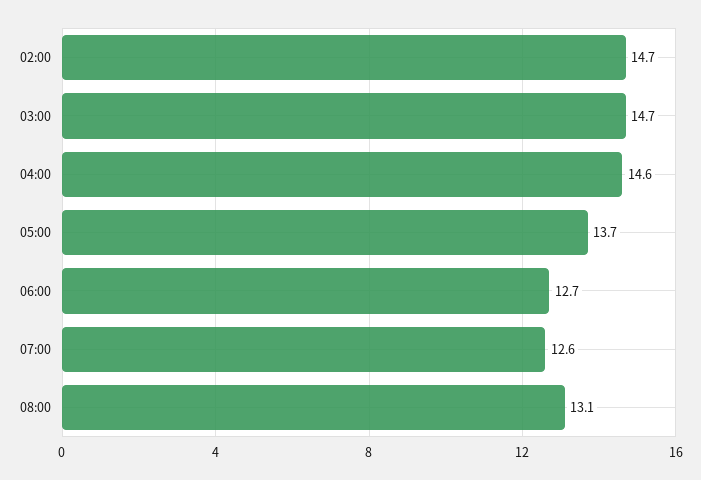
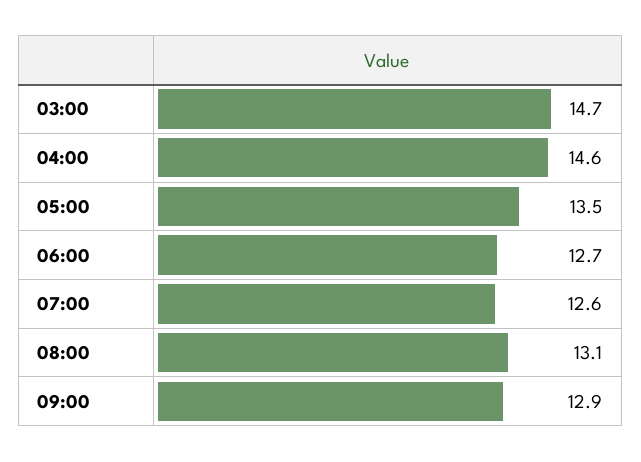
02:00: 14.7 -> none
05:00: 13.7 -> 13.5
09:00: none -> 12.9

